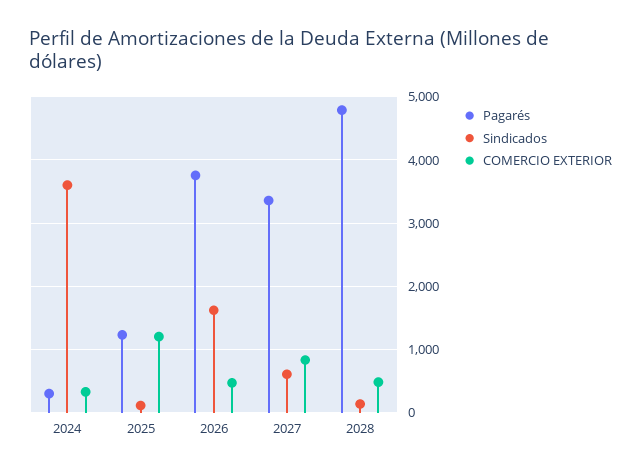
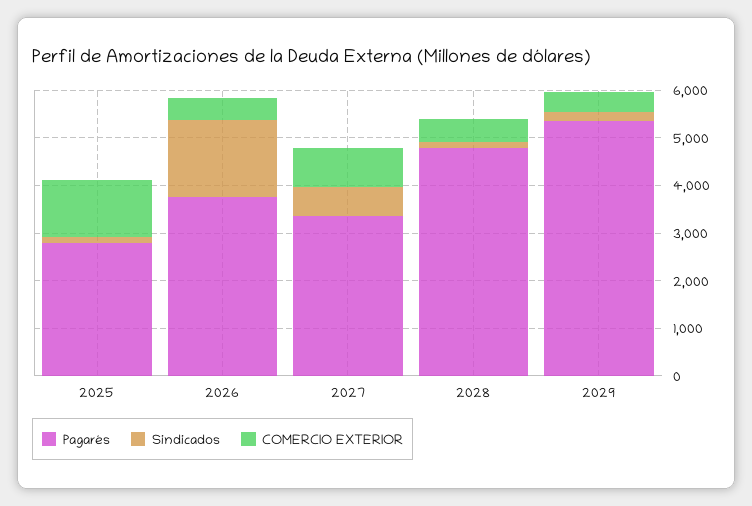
Pagarés, 2024: 300 -> none
Sindicados, 2024: 3600 -> none
COMERCIO EXTERIOR, 2024: 300 -> none
Pagarés, 2025: 1200 -> 2800
Pagarés, 2029: none -> 5400
Sindicados, 2029: none -> 200
COMERCIO EXTERIOR, 2029: none -> 400

